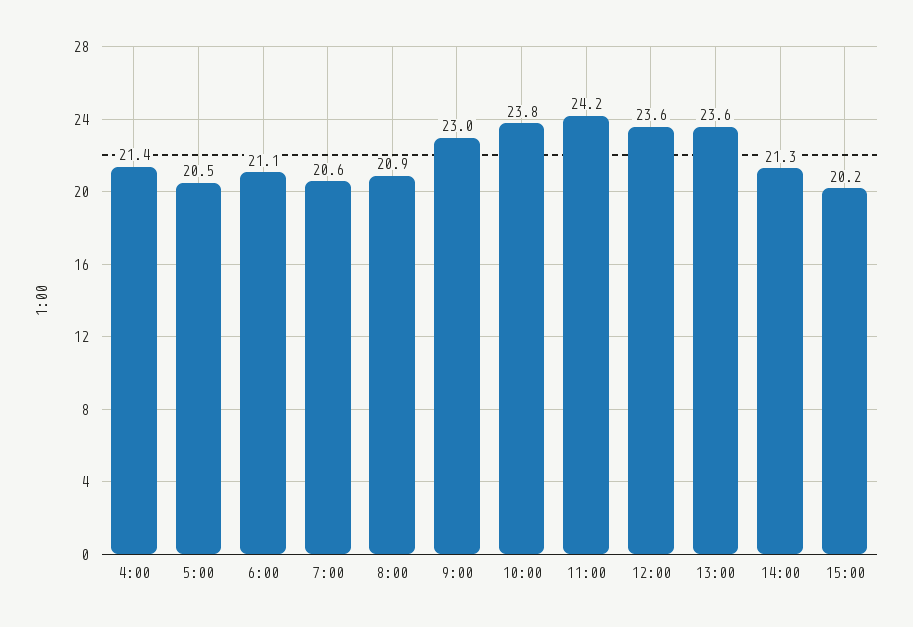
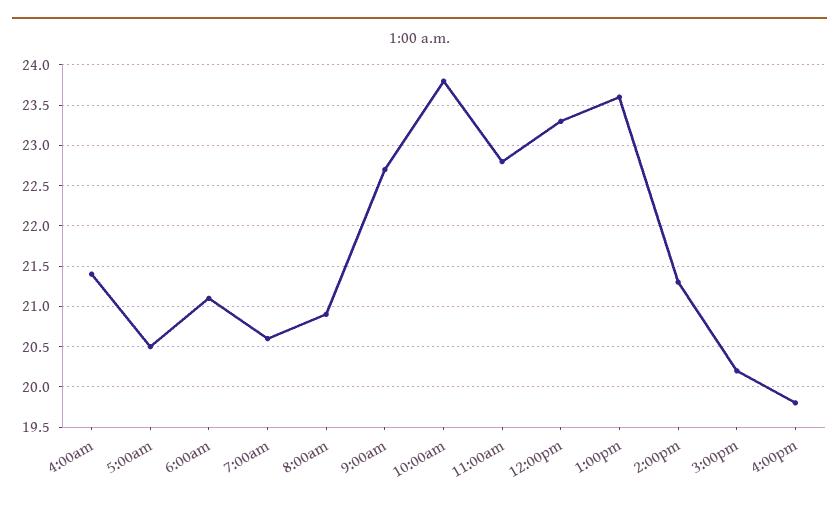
9:00: 23 -> 22.7
11:00: 24.2 -> 22.8
12:00: 23.6 -> 23.3
4:00pm: none -> 19.8

